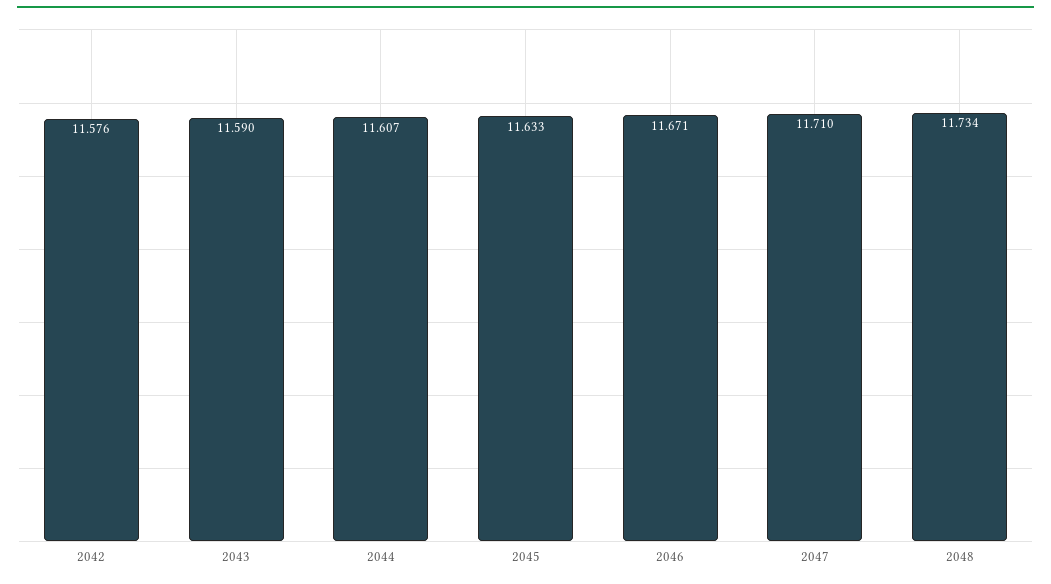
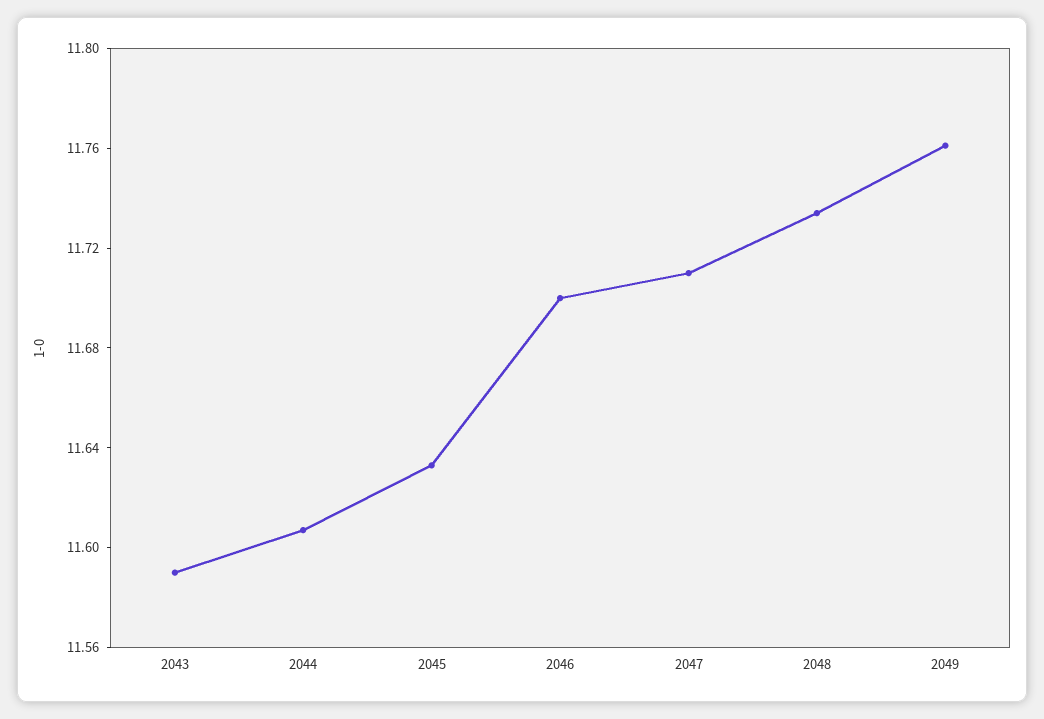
2042: 11.576 -> none
2046: 11.671 -> 11.7
2049: none -> 11.76

